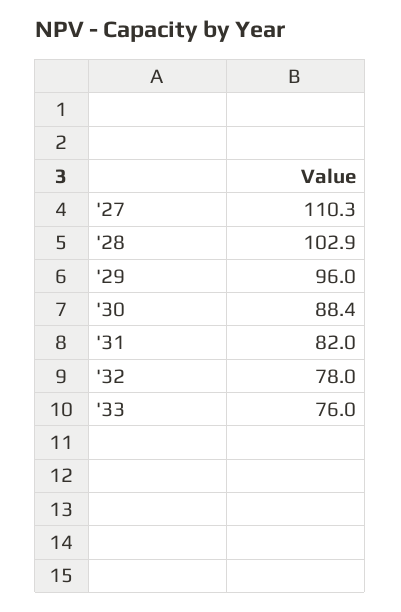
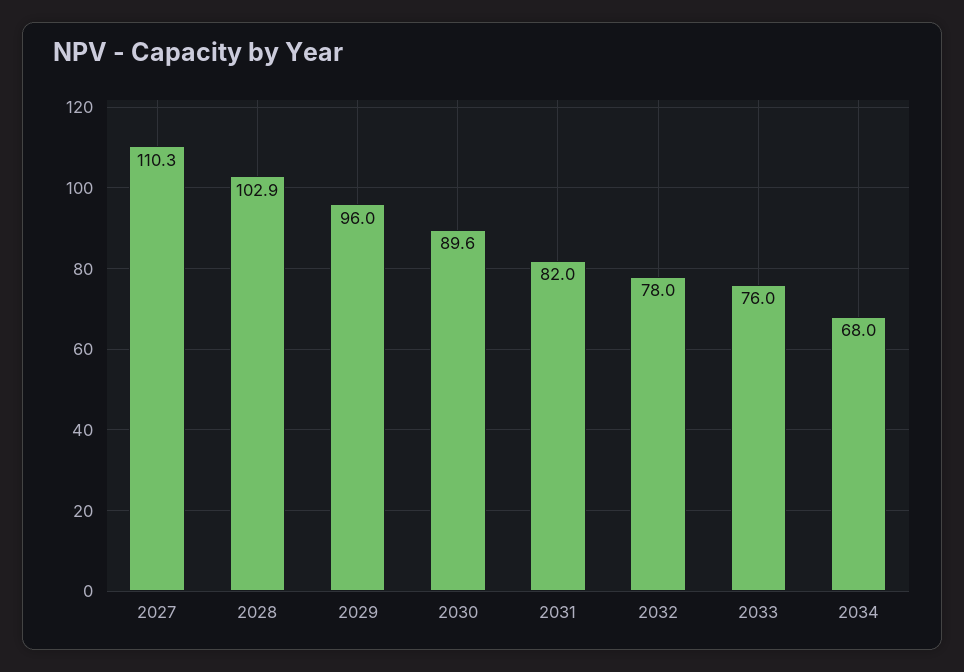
'30: 88.4 -> 89.6
2034: none -> 68

